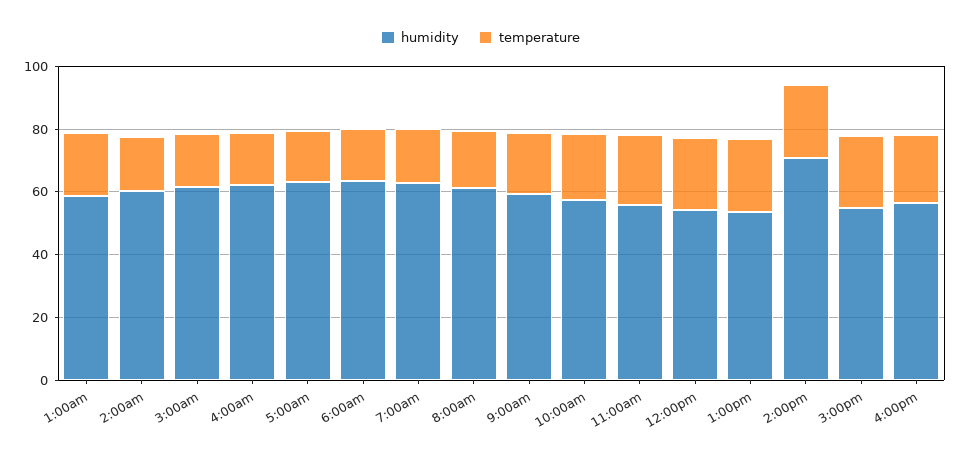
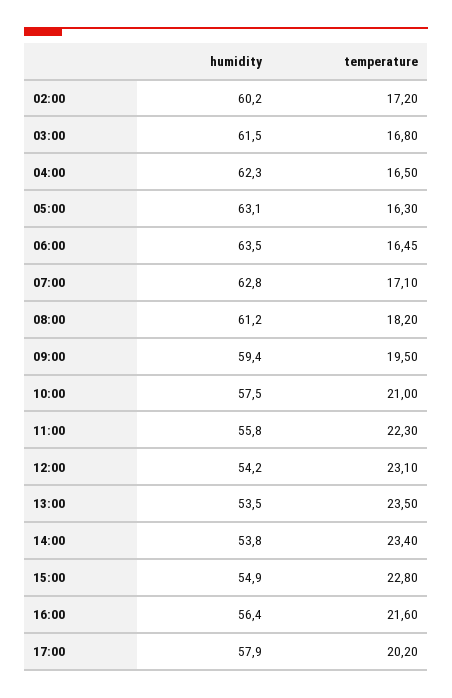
humidity, 1:00am: 60 -> none
temperature, 1:00am: 20 -> none
humidity, 2:00pm: 70 -> 53.8
humidity, 17:00: none -> 57.9
temperature, 17:00: none -> 20.2

